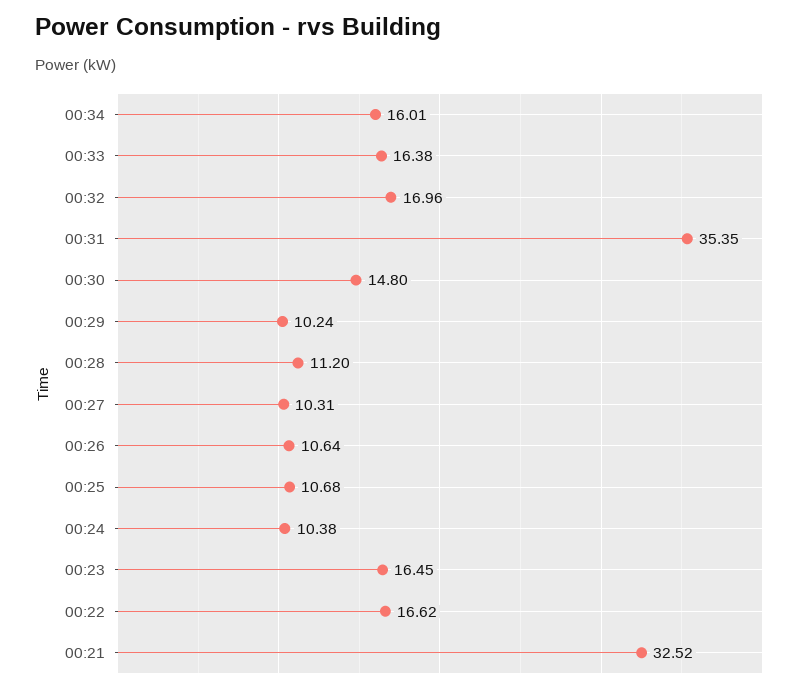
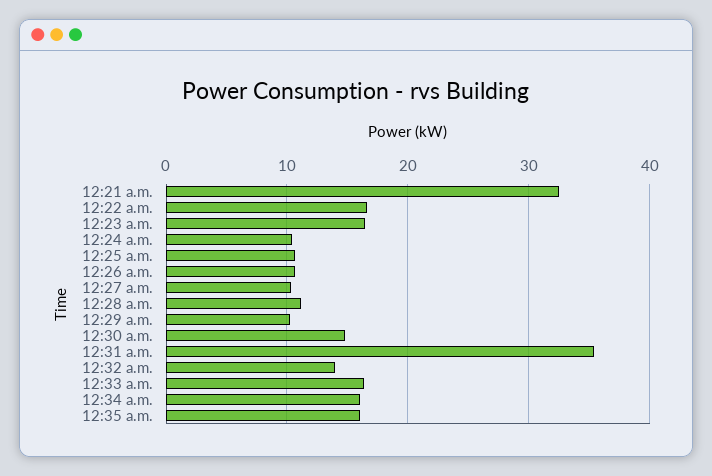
00:32: 16.96 -> 14
12:35 a.m.: none -> 16

